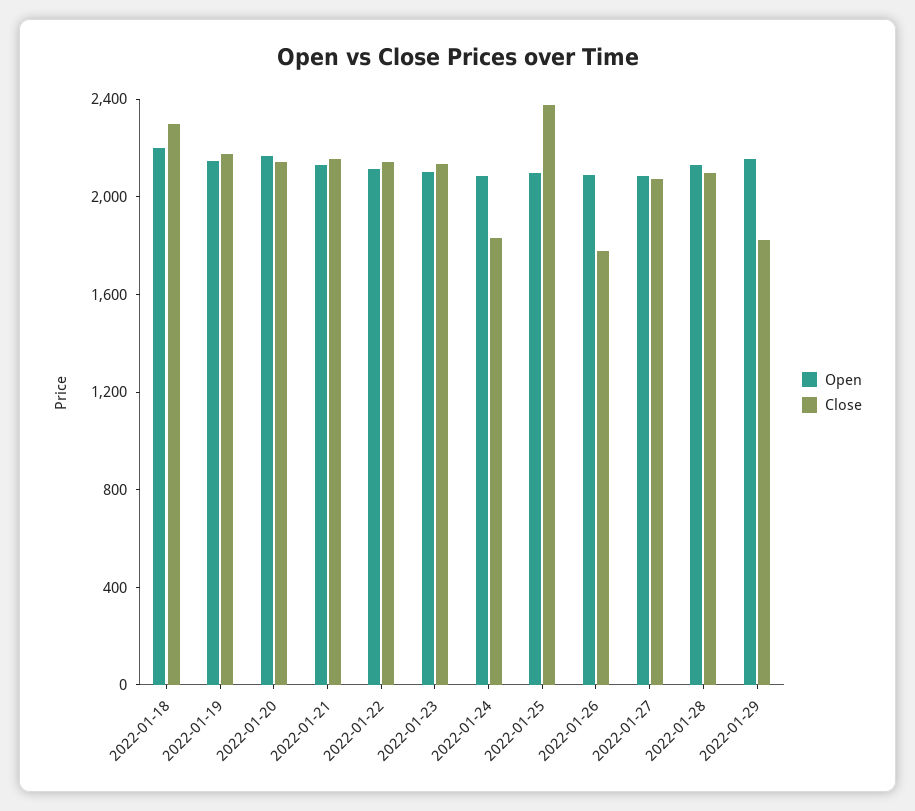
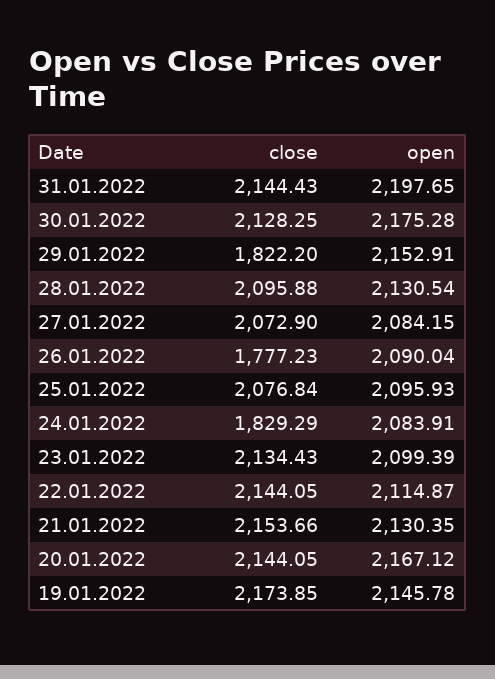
Open, 2022-01-18: 2200 -> none
Close, 2022-01-18: 2300 -> none
Close, 2022-01-25: 2400 -> 2076.84
Close, 31.01.2022: none -> 2144.43
Open, 31.01.2022: none -> 2197.65
Close, 30.01.2022: none -> 2128.25
Open, 30.01.2022: none -> 2175.28

